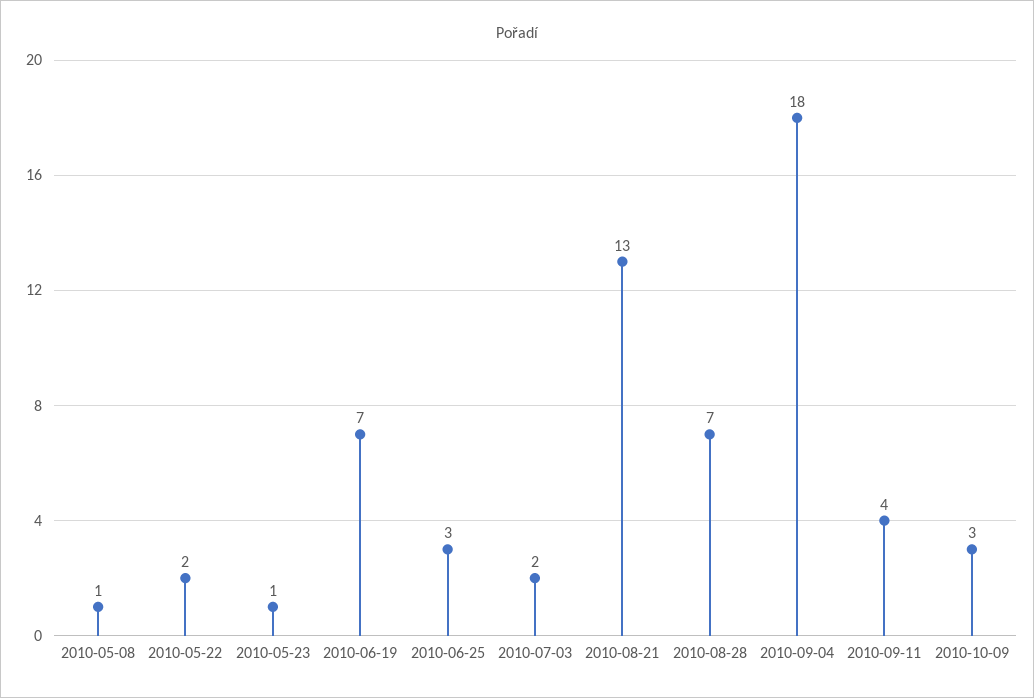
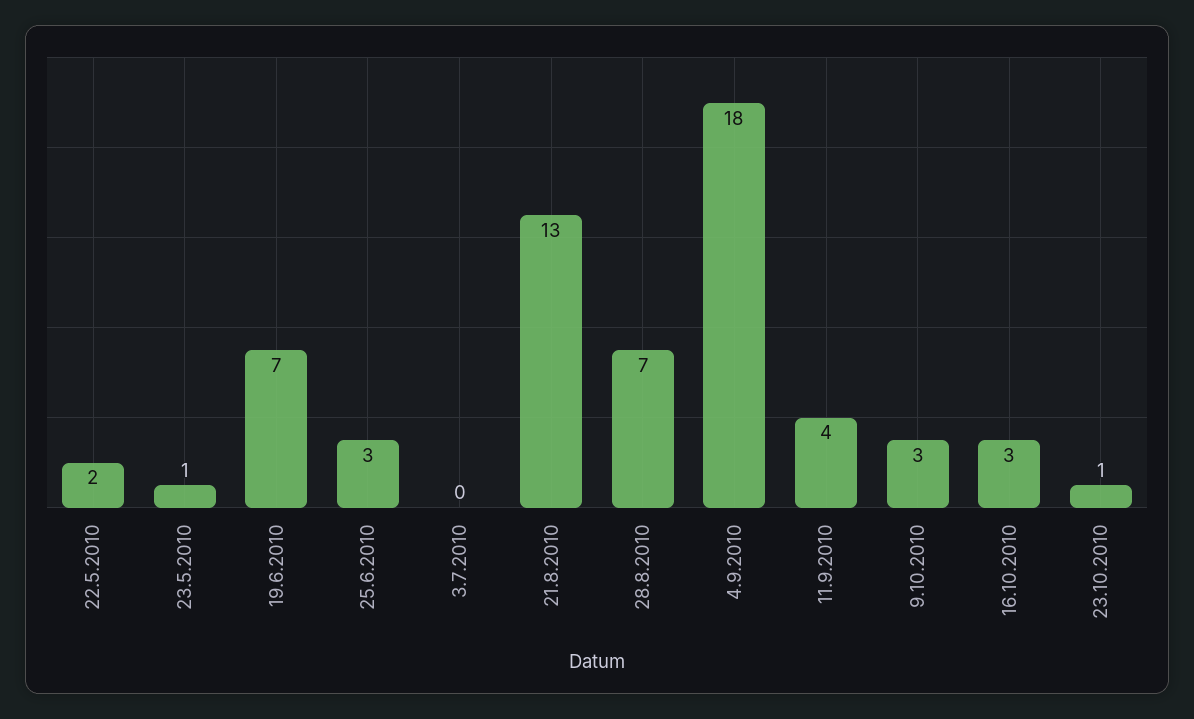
2010-05-08: 1 -> none
2010-07-03: 2 -> 0
16.10.2010: none -> 3
23.10.2010: none -> 1

